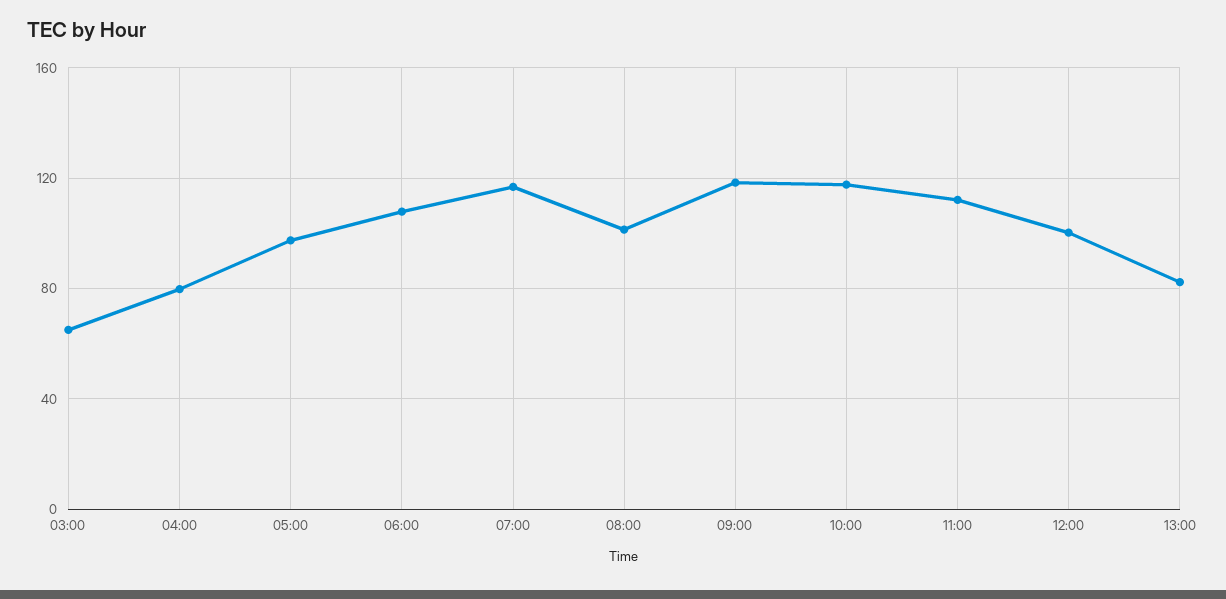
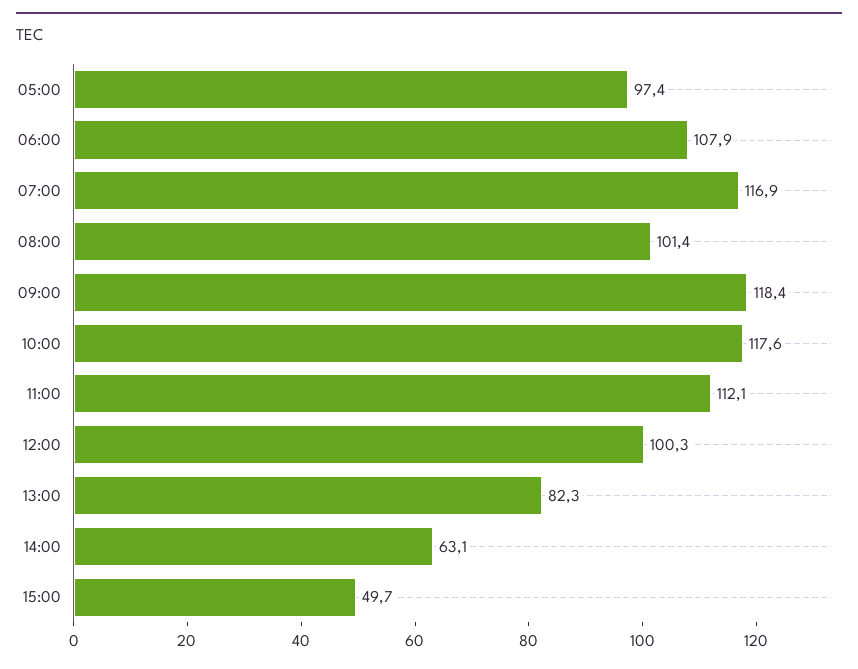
03:00: 65 -> none
04:00: 80 -> none
14:00: none -> 63.1
15:00: none -> 49.7

